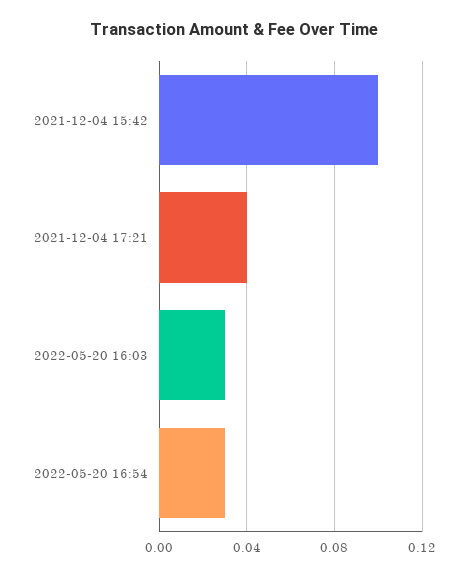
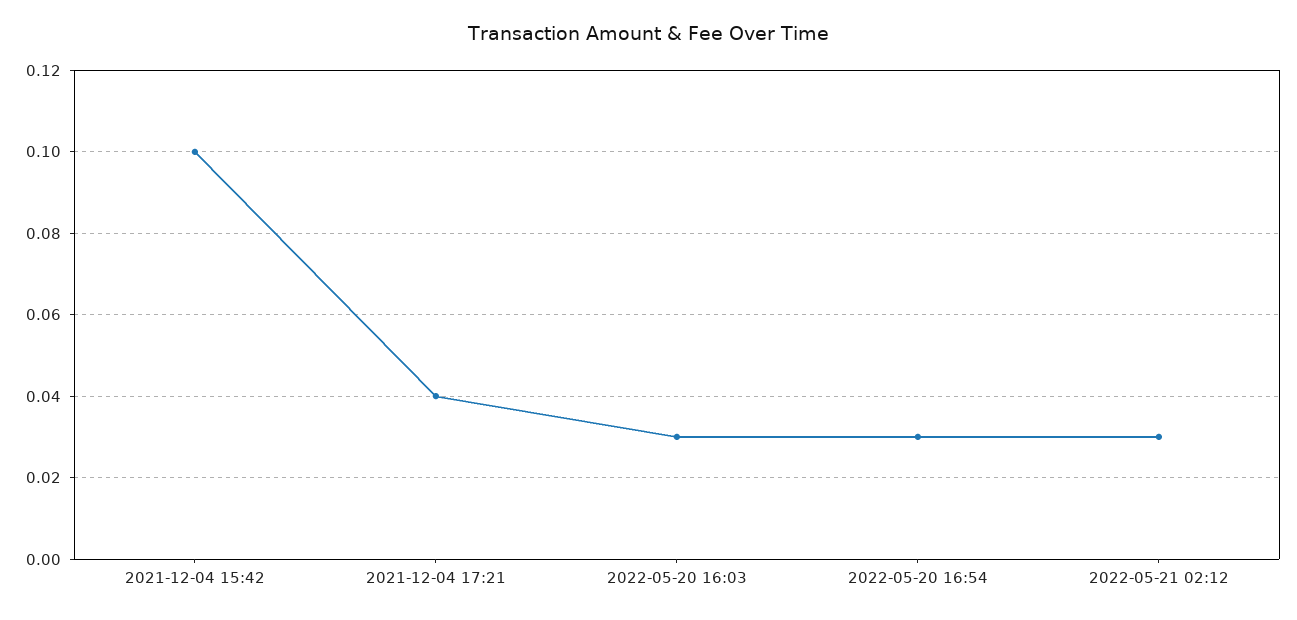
2022-05-21 02:12: none -> 0.03

